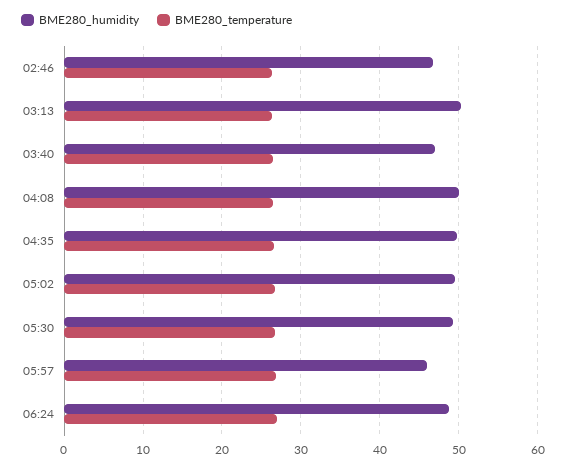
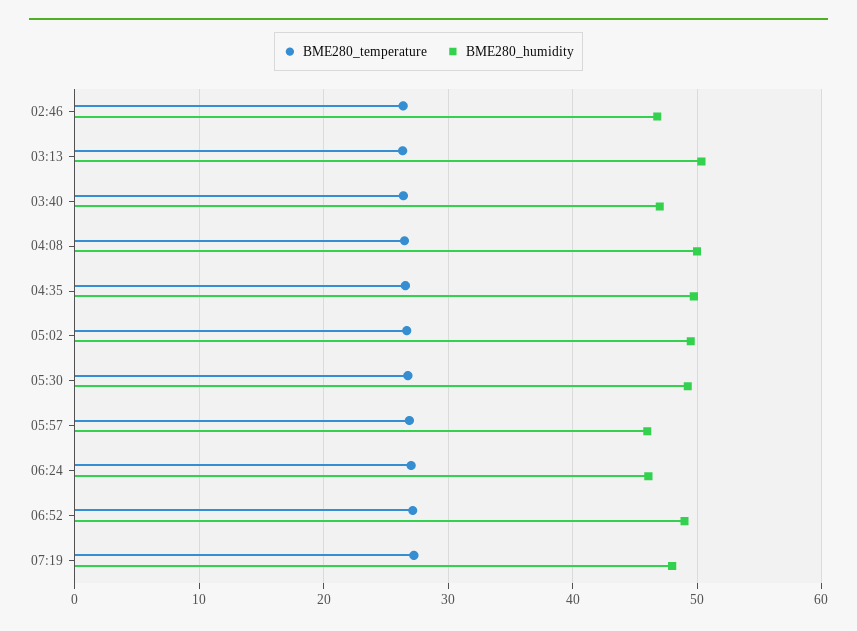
BME280_humidity, 06:24: 49 -> 46
BME280_temperature, 06:52: none -> 27
BME280_humidity, 06:52: none -> 49
BME280_temperature, 07:19: none -> 27
BME280_humidity, 07:19: none -> 48

